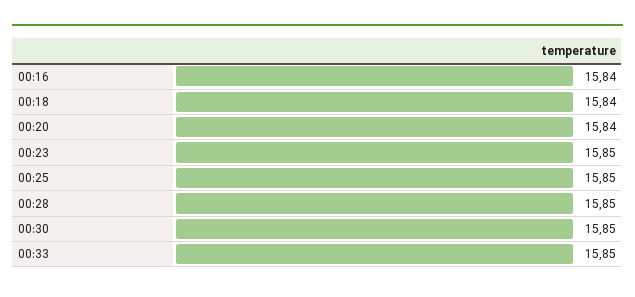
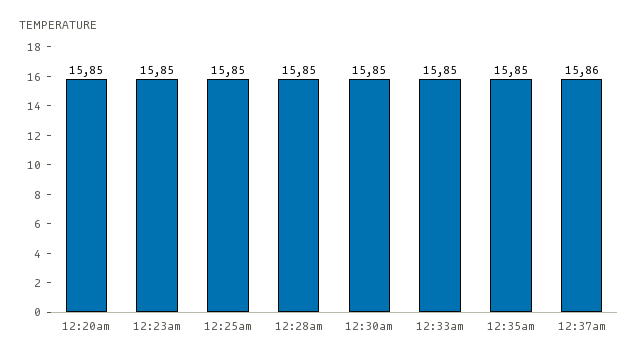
00:16: 15.84 -> none
00:18: 15.84 -> none
00:20: 15.84 -> 15.85
12:35am: none -> 15.85
12:37am: none -> 15.86

